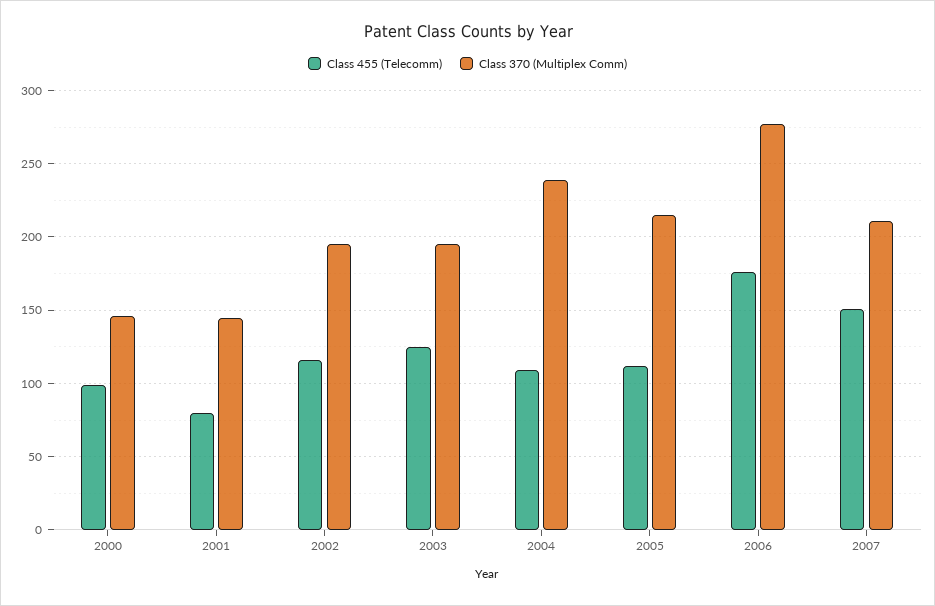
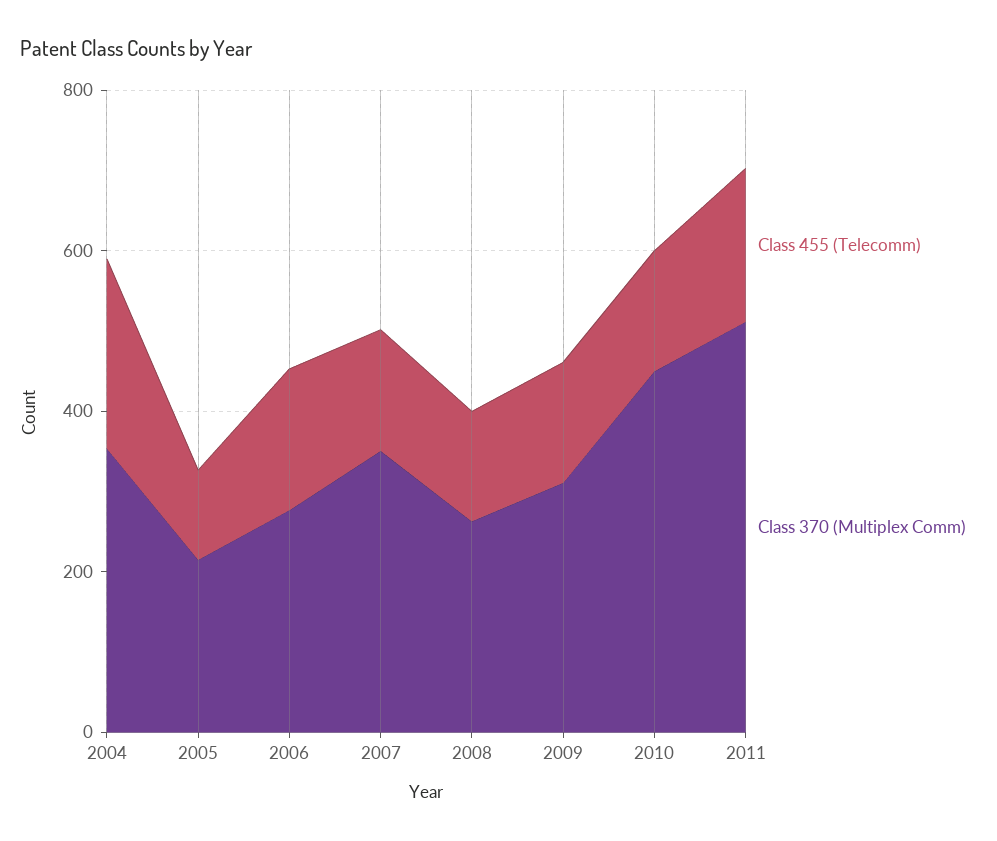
Class 455 (Telecomm), 2000: 100 -> none
Class 370 (Multiplex Comm), 2000: 145 -> none
Class 455 (Telecomm), 2001: 80 -> none
Class 370 (Multiplex Comm), 2001: 145 -> none
Class 455 (Telecomm), 2002: 115 -> none
Class 370 (Multiplex Comm), 2002: 195 -> none
Class 455 (Telecomm), 2003: 125 -> none
Class 370 (Multiplex Comm), 2003: 195 -> none
Class 455 (Telecomm), 2004: 110 -> 250
Class 370 (Multiplex Comm), 2004: 240 -> 350
Class 370 (Multiplex Comm), 2007: 210 -> 350
Class 455 (Telecomm), 2008: none -> 150
Class 370 (Multiplex Comm), 2008: none -> 250
Class 455 (Telecomm), 2009: none -> 150
Class 370 (Multiplex Comm), 2009: none -> 300
Class 455 (Telecomm), 2010: none -> 150
Class 370 (Multiplex Comm), 2010: none -> 450
Class 455 (Telecomm), 2011: none -> 200
Class 370 (Multiplex Comm), 2011: none -> 500

